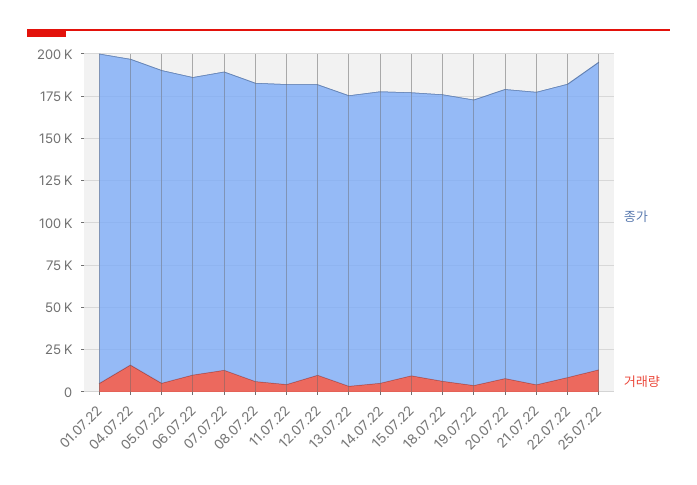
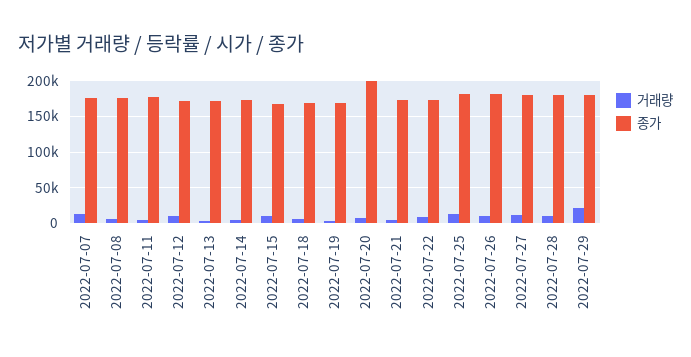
종가, 01.07.22: 195000 -> none
거래량, 01.07.22: 5000 -> none
종가, 04.07.22: 180000 -> none
거래량, 04.07.22: 15000 -> none
종가, 05.07.22: 185000 -> none
거래량, 05.07.22: 5000 -> none
종가, 06.07.22: 175000 -> none
거래량, 06.07.22: 10000 -> none
종가, 20.07.22: 170000 -> 200000
거래량, 2022-07-26: none -> 10000
종가, 2022-07-26: none -> 180000
거래량, 2022-07-27: none -> 10000
종가, 2022-07-27: none -> 180000
거래량, 2022-07-28: none -> 10000
종가, 2022-07-28: none -> 180000
거래량, 2022-07-29: none -> 20000
종가, 2022-07-29: none -> 180000

